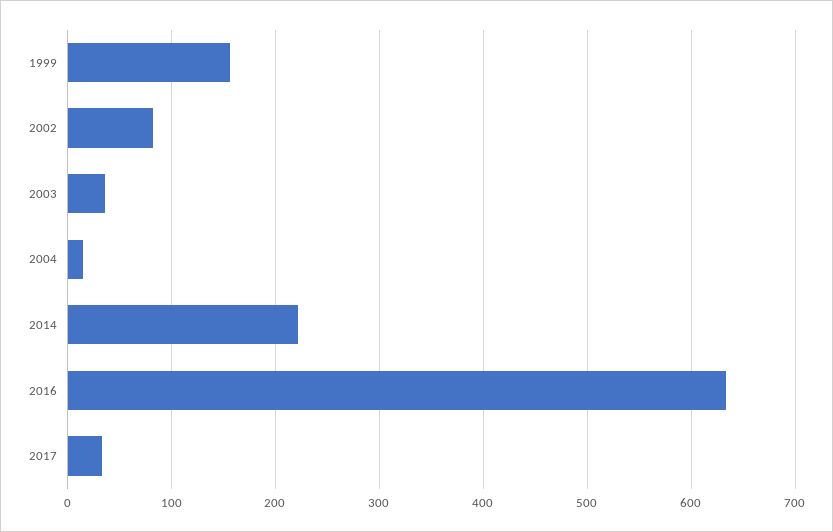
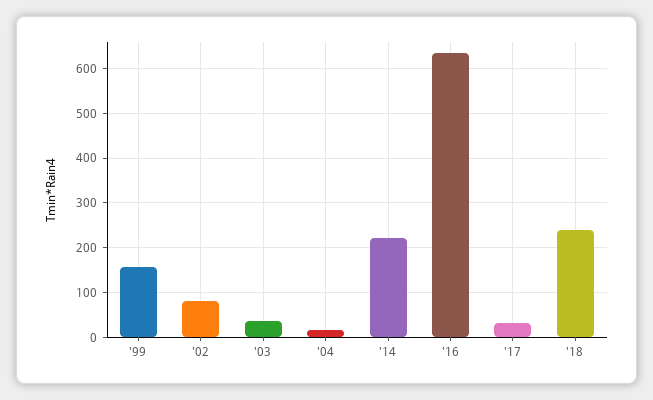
'18: none -> 240

